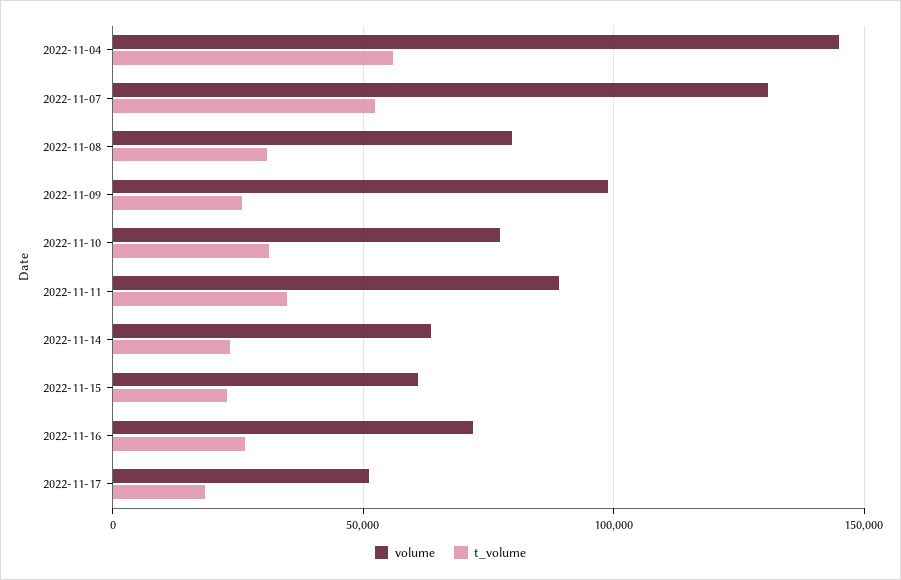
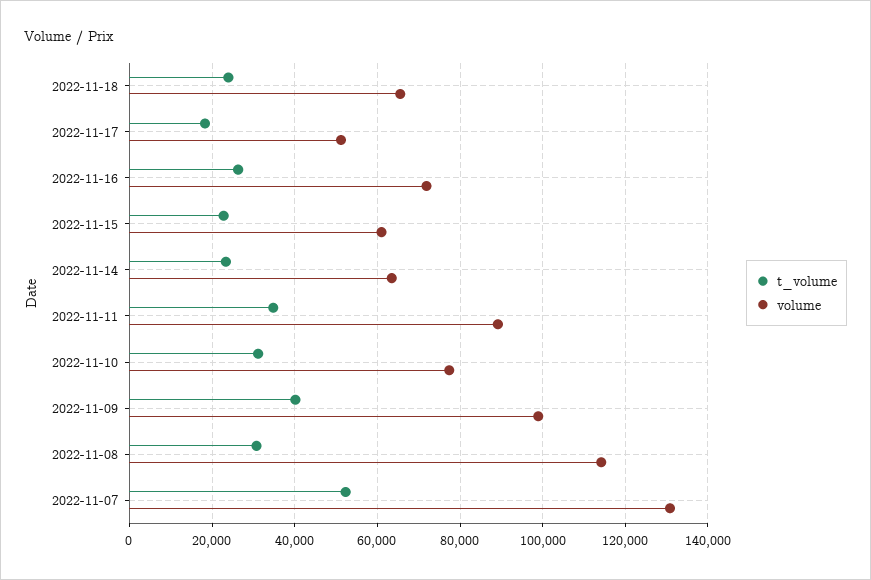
volume, 2022-11-04: 145000 -> none
t_volume, 2022-11-04: 55000 -> none
volume, 2022-11-08: 80000 -> 114000
t_volume, 2022-11-09: 25000 -> 40000
t_volume, 2022-11-18: none -> 24000
volume, 2022-11-18: none -> 66000

